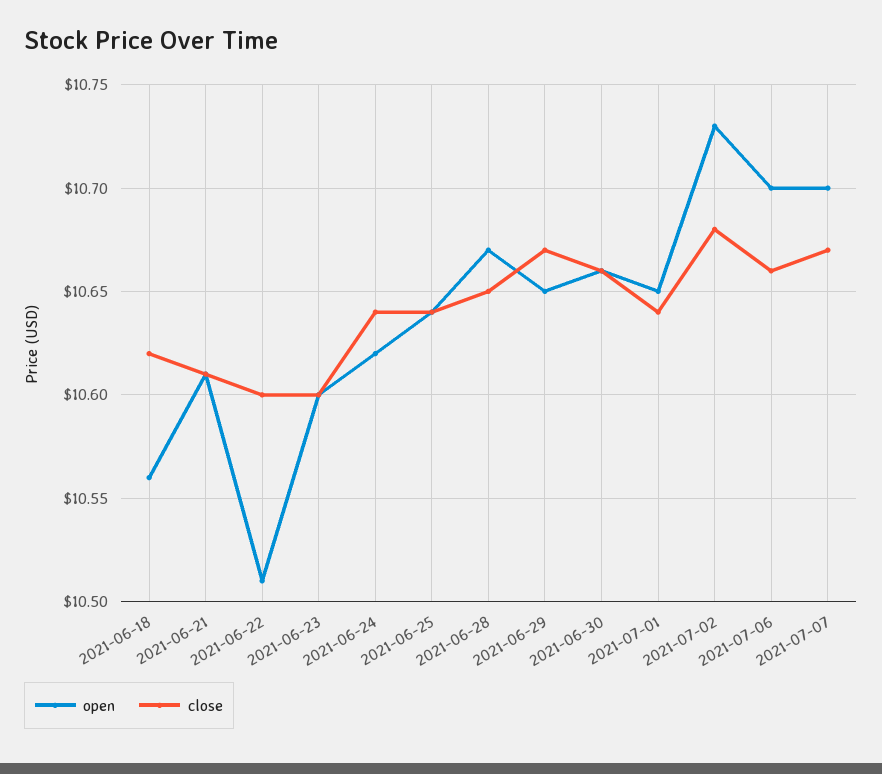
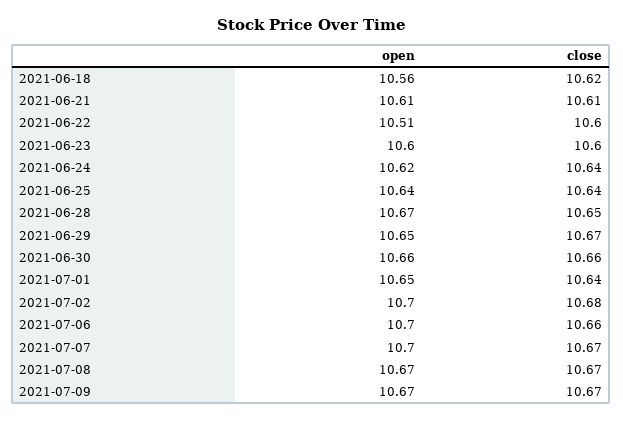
open, 2021-07-02: 10.73 -> 10.7
open, 2021-07-08: none -> 10.67
close, 2021-07-08: none -> 10.67
open, 2021-07-09: none -> 10.67
close, 2021-07-09: none -> 10.67

